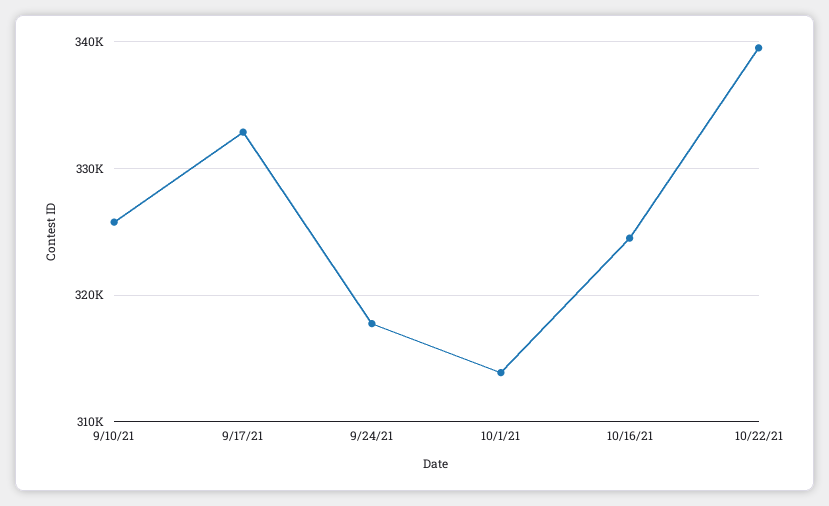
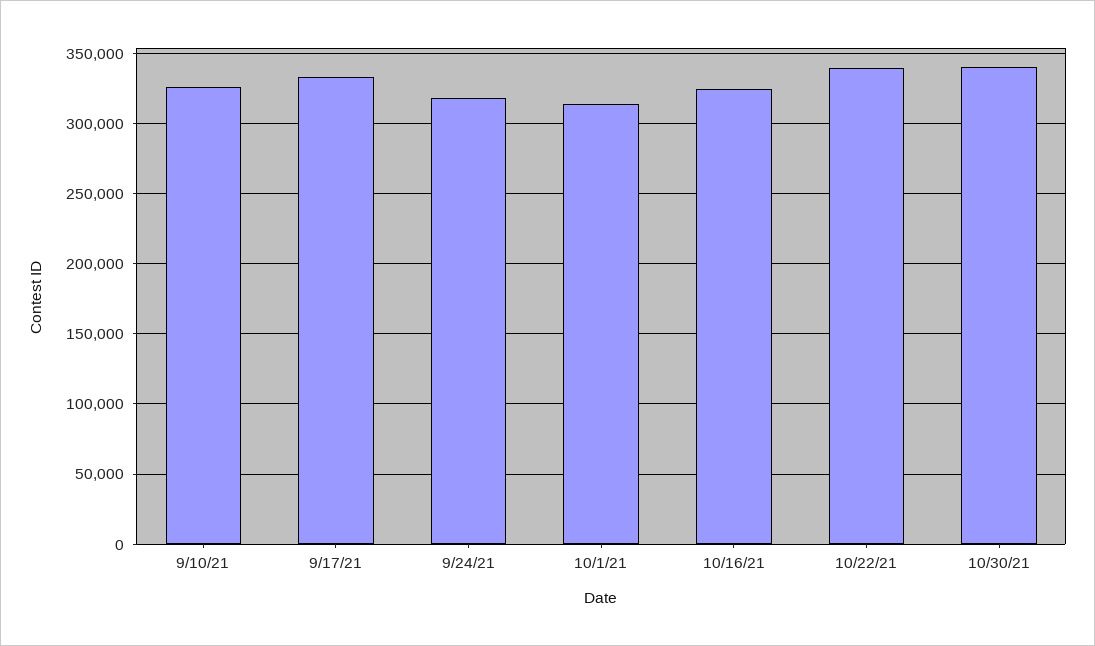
10/30/21: none -> 340000

